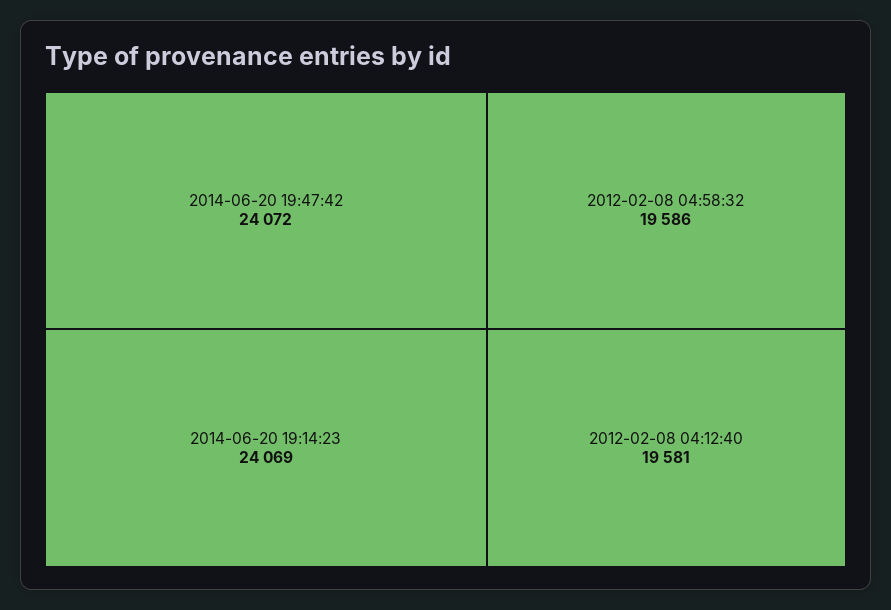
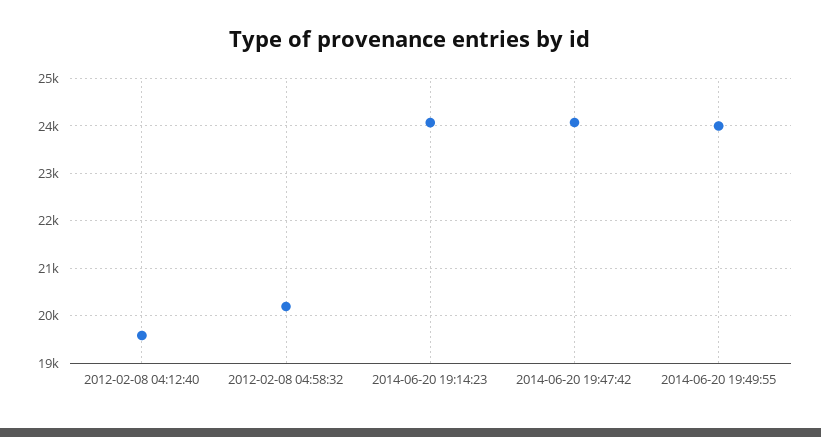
2012-02-08 04:58:32: 19586 -> 20200
2014-06-20 19:49:55: none -> 24000

